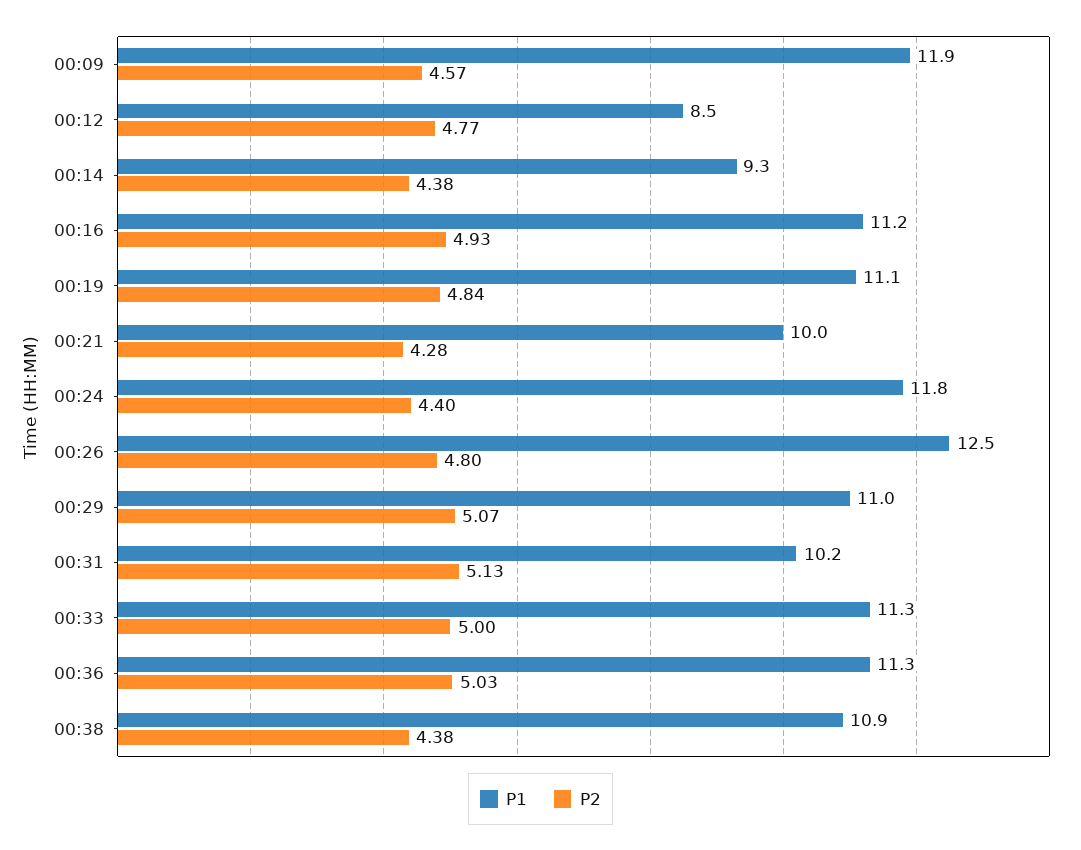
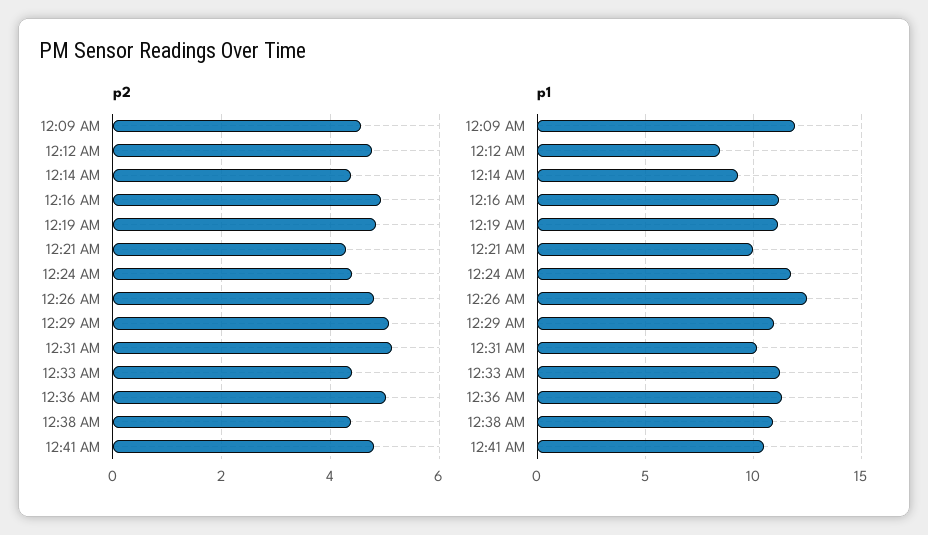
P2, 00:33: 5 -> 4.4
P2, 12:41 AM: none -> 4.8
P1, 12:41 AM: none -> 10.5

